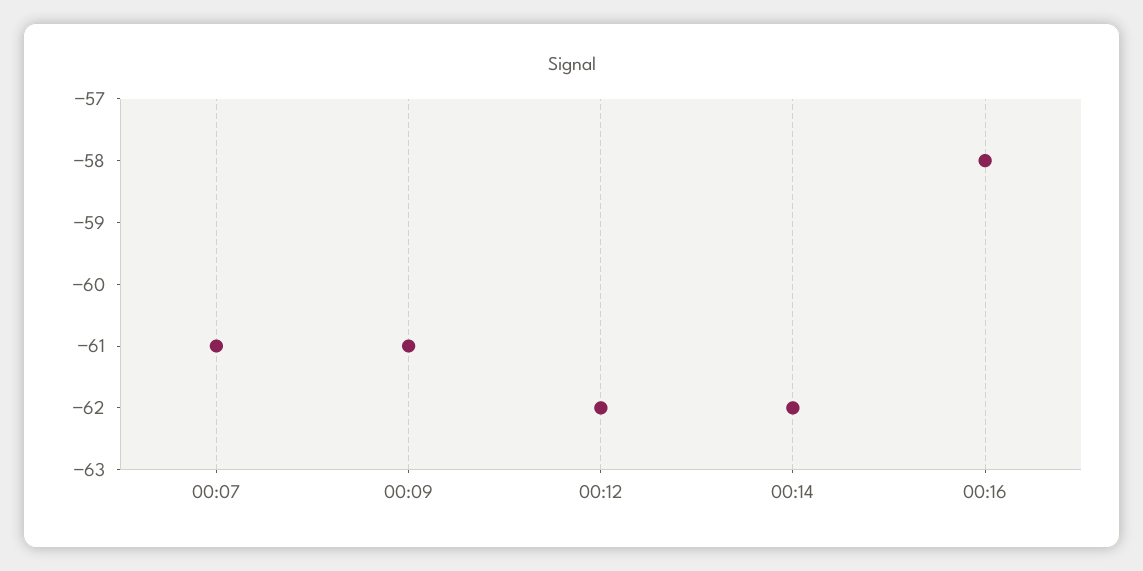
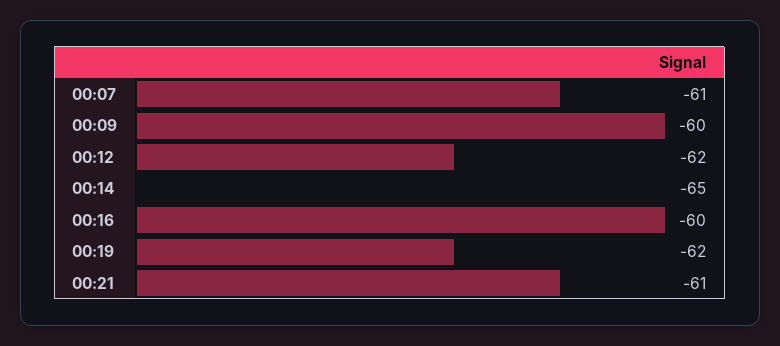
00:09: -61 -> -60
00:14: -62 -> -65
00:16: -58 -> -60
00:19: none -> -62
00:21: none -> -61

